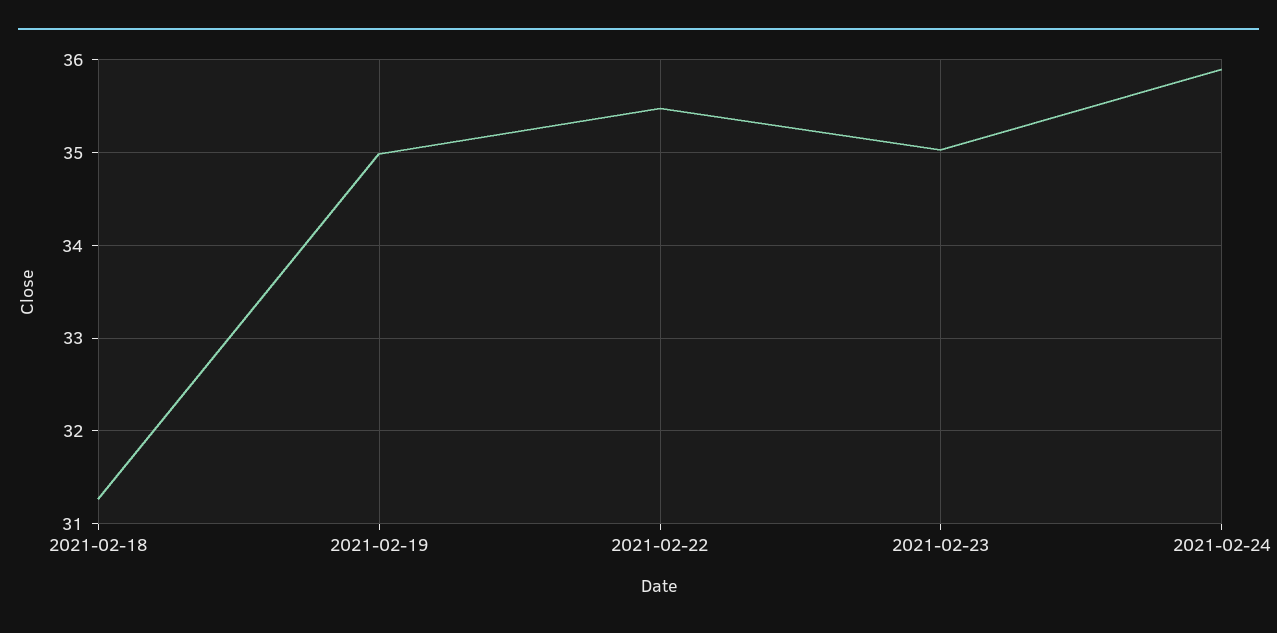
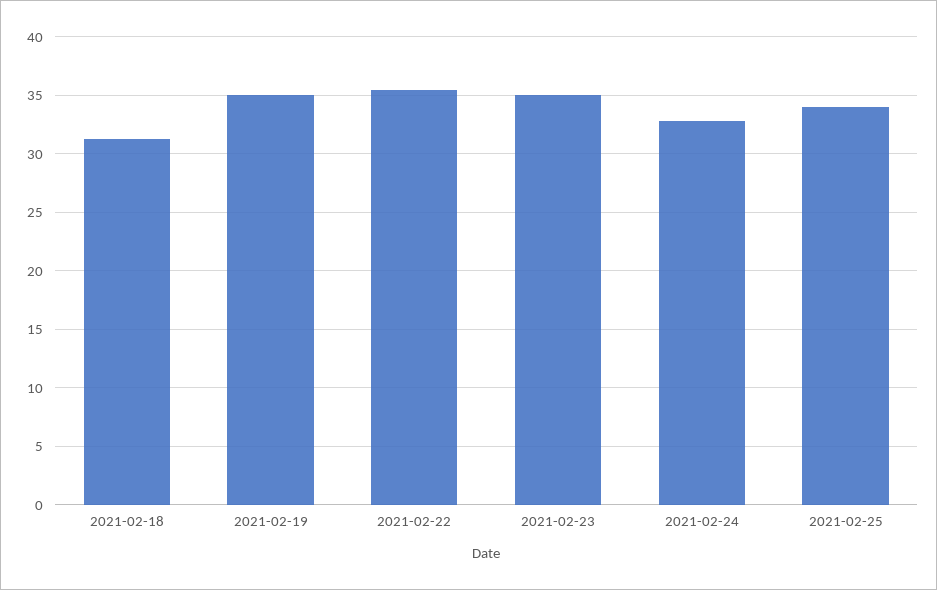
2021-02-24: 35.9 -> 33
2021-02-25: none -> 34

